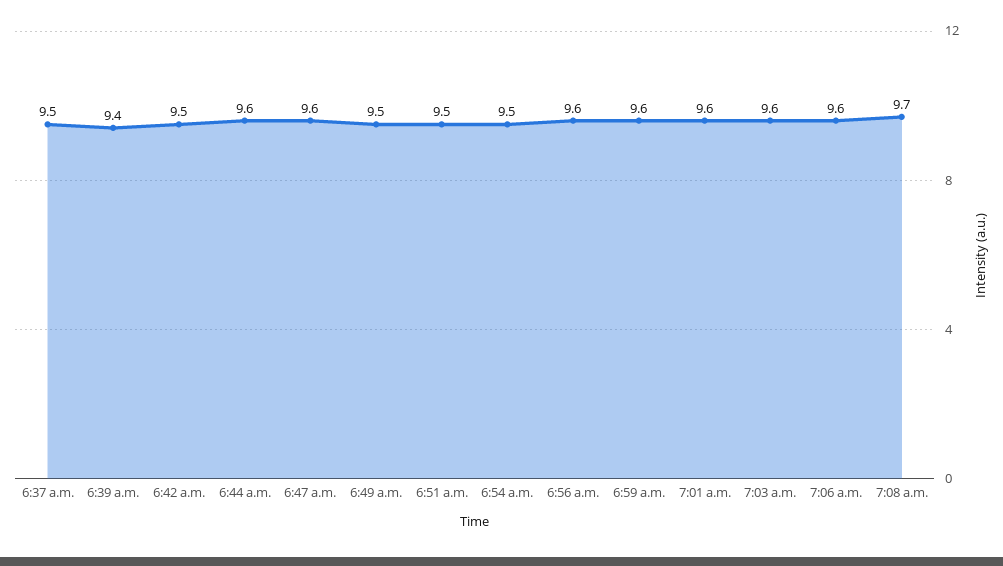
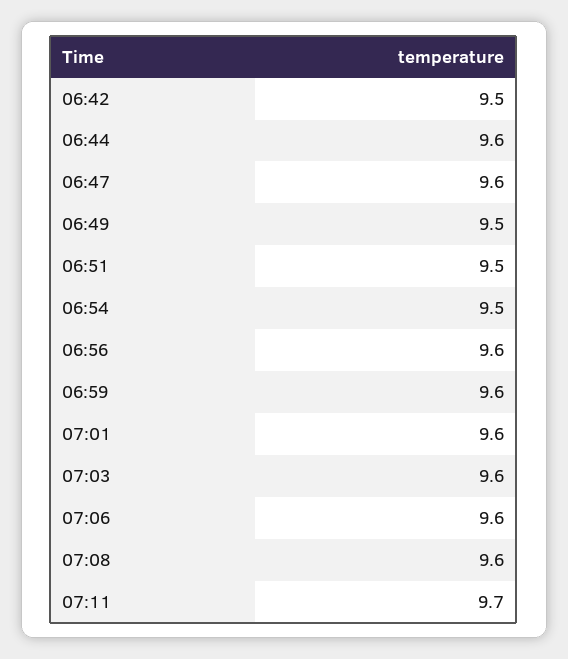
6:37 a.m.: 9.5 -> none
6:39 a.m.: 9.4 -> none
7:08 a.m.: 9.7 -> 9.6
07:11: none -> 9.7

